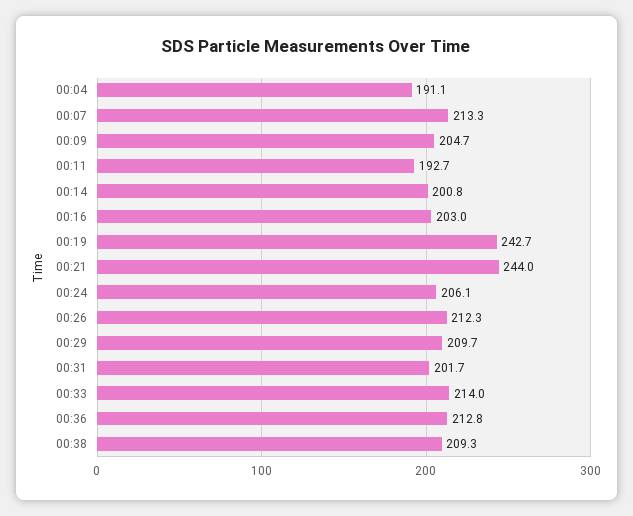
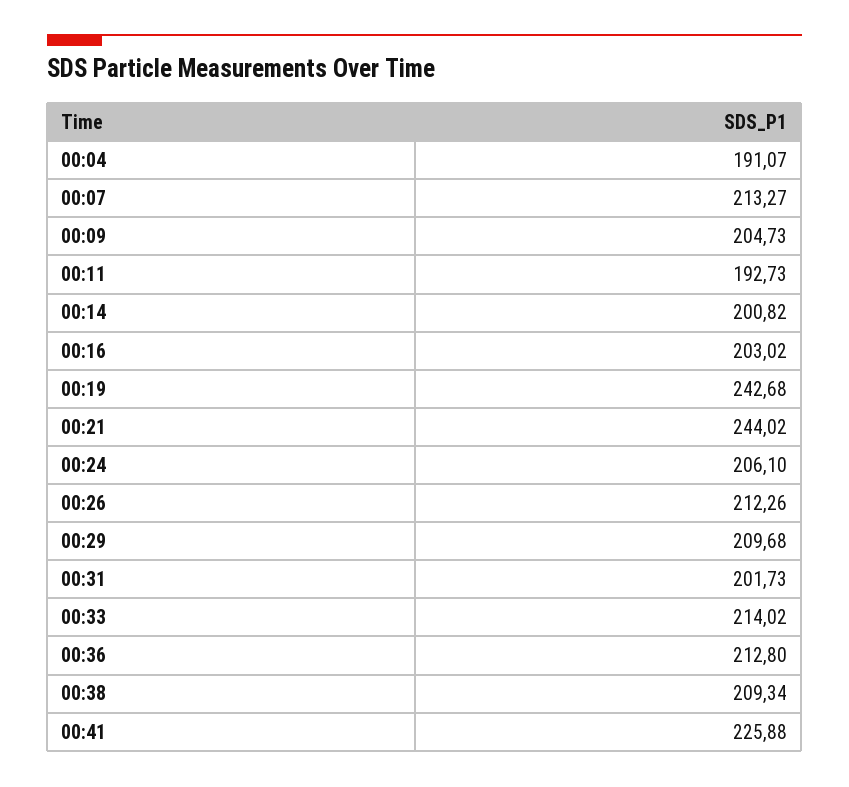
00:41: none -> 225.88

